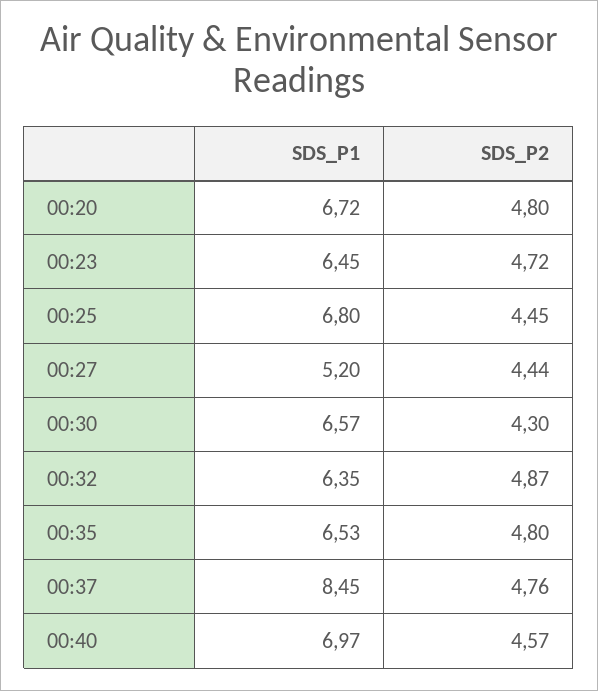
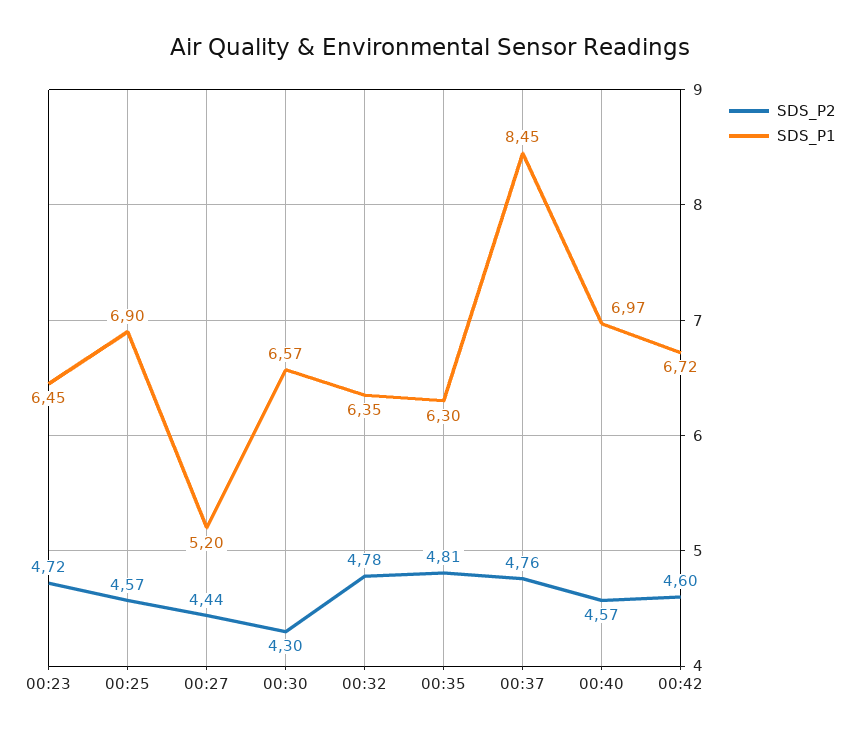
SDS_P1, 00:20: 6.72 -> none
SDS_P2, 00:20: 4.8 -> none
SDS_P1, 00:25: 6.8 -> 6.9
SDS_P2, 00:25: 4.45 -> 4.57
SDS_P2, 00:32: 4.87 -> 4.78
SDS_P1, 00:35: 6.53 -> 6.3
SDS_P2, 00:35: 4.8 -> 4.81
SDS_P2, 00:42: none -> 4.6
SDS_P1, 00:42: none -> 6.72

